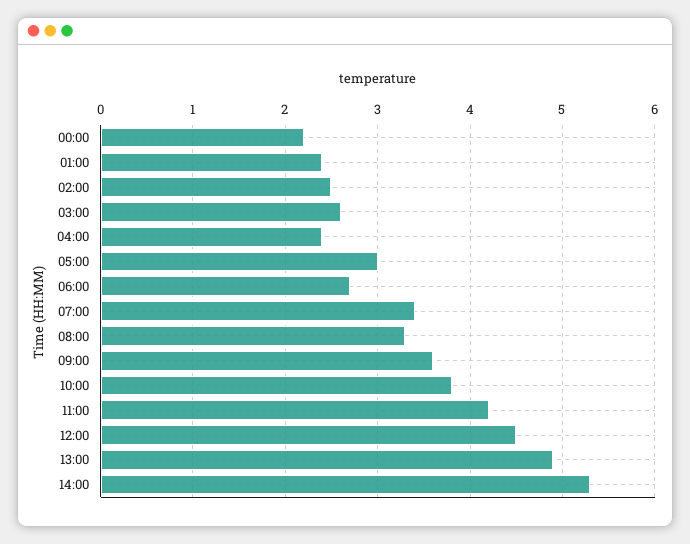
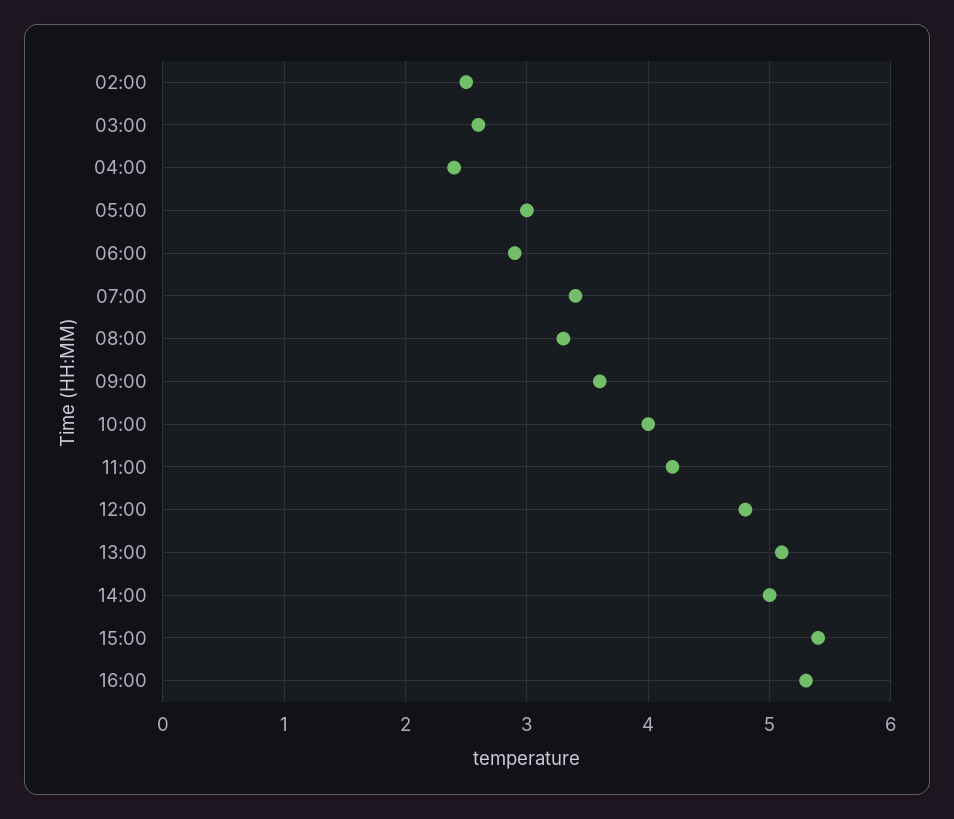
00:00: 2.2 -> none
01:00: 2.4 -> none
06:00: 2.7 -> 2.9
10:00: 3.8 -> 4
12:00: 4.5 -> 4.8
13:00: 4.9 -> 5.1
14:00: 5.3 -> 5
15:00: none -> 5.4
16:00: none -> 5.3

